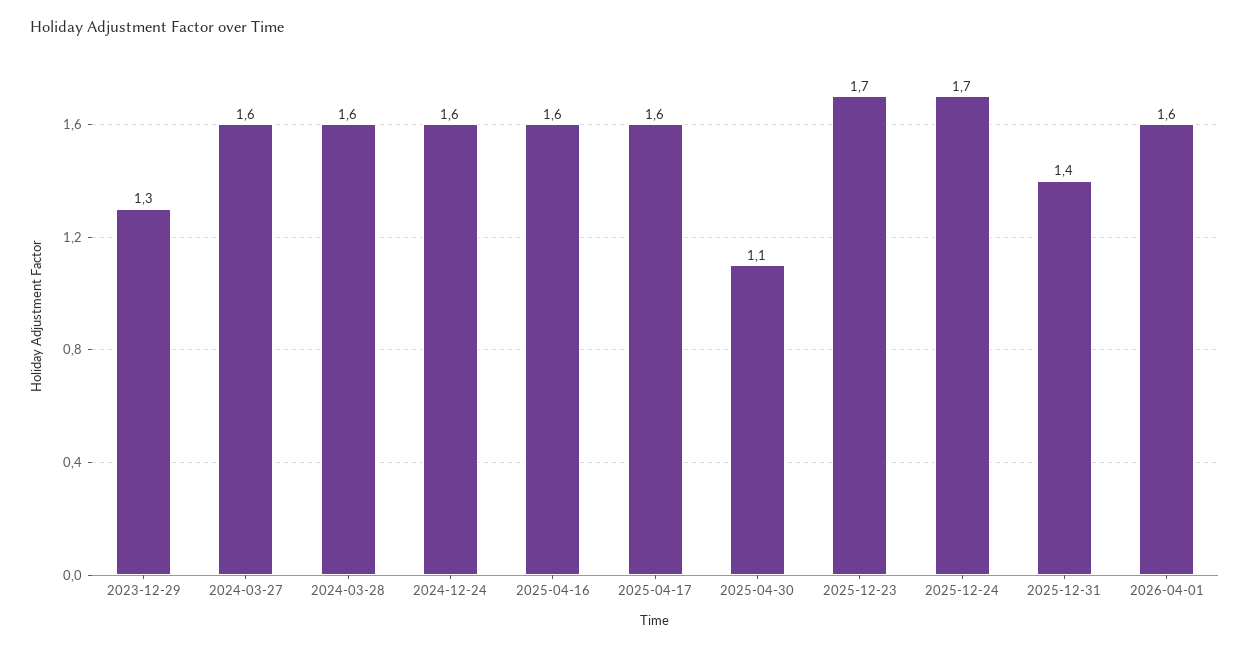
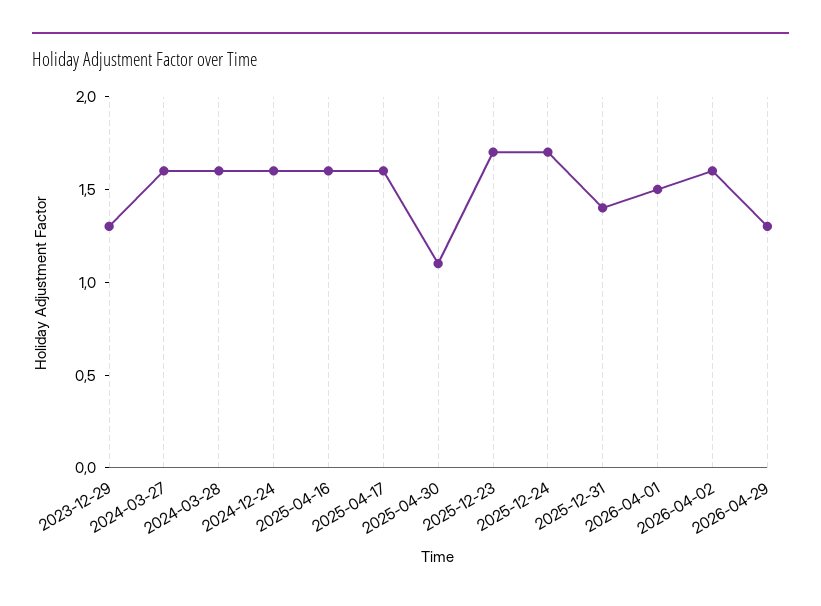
2026-04-01: 1.6 -> 1.5
2026-04-02: none -> 1.6
2026-04-29: none -> 1.3

